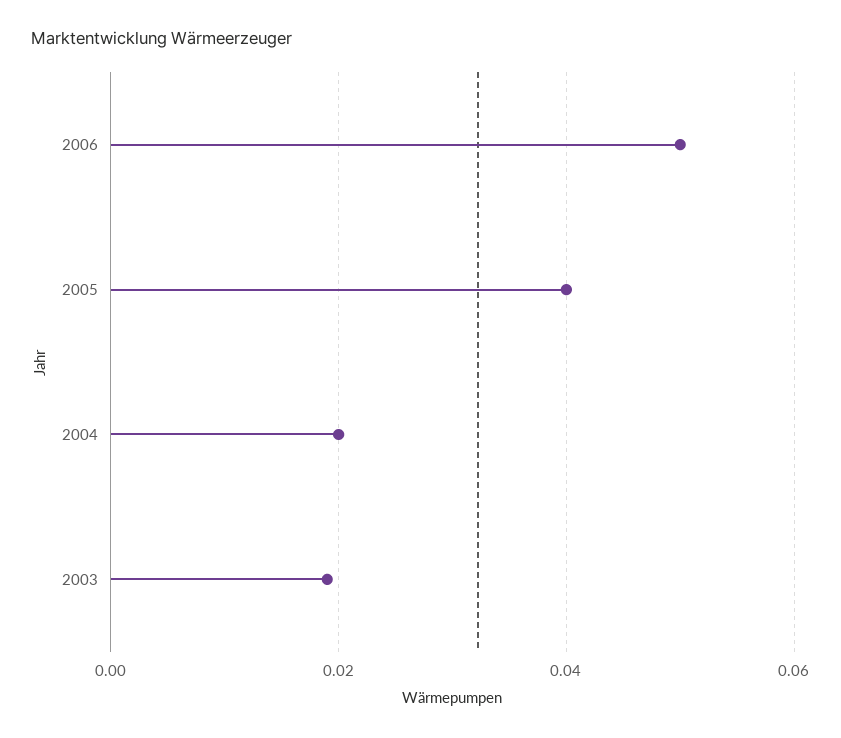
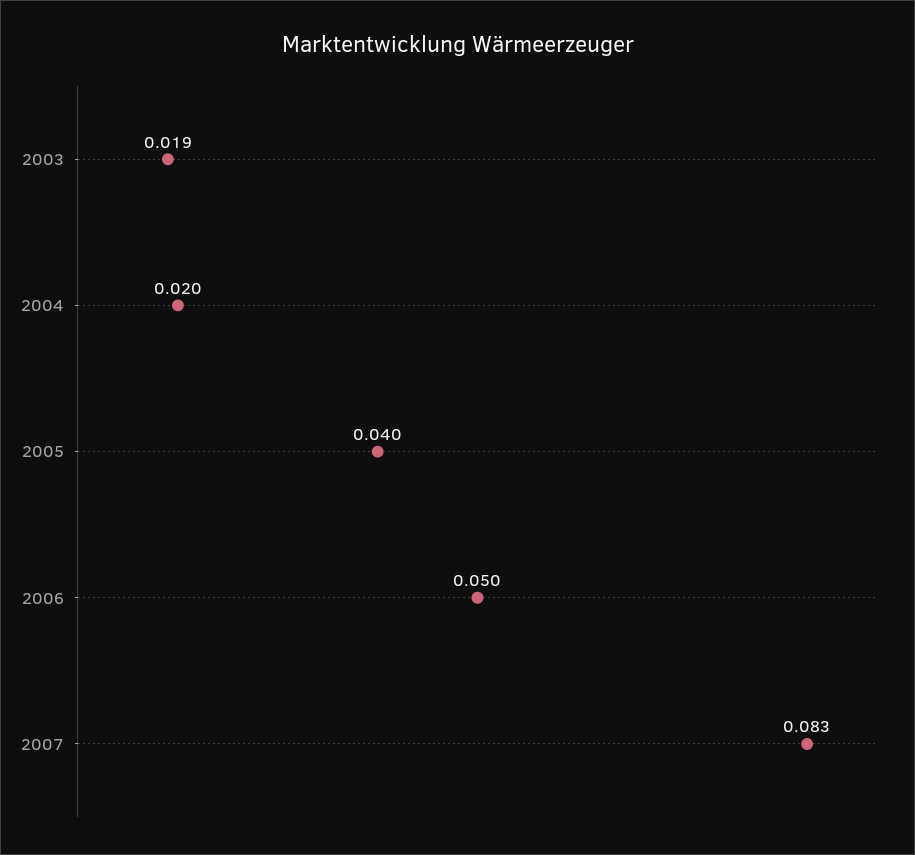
2007: none -> 0.083

